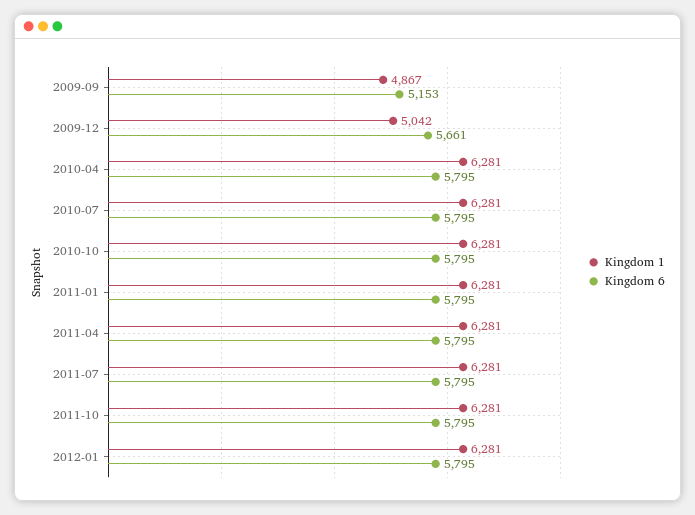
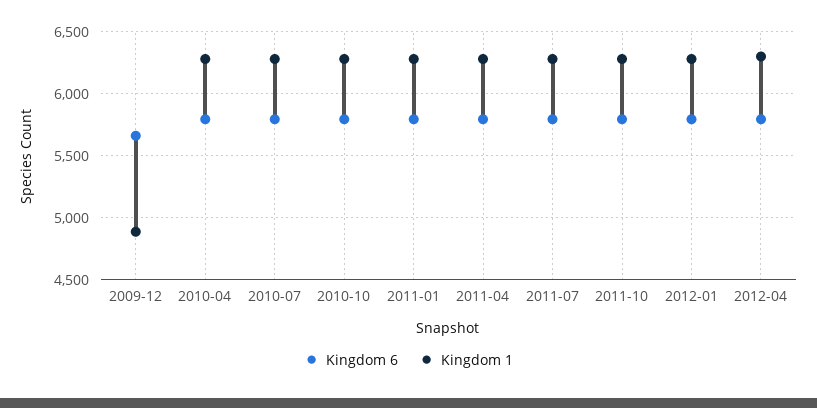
Kingdom 1, 2009-09: 4867 -> none
Kingdom 6, 2009-09: 5153 -> none
Kingdom 1, 2009-12: 5042 -> 4900
Kingdom 6, 2012-04: none -> 5800
Kingdom 1, 2012-04: none -> 6300

